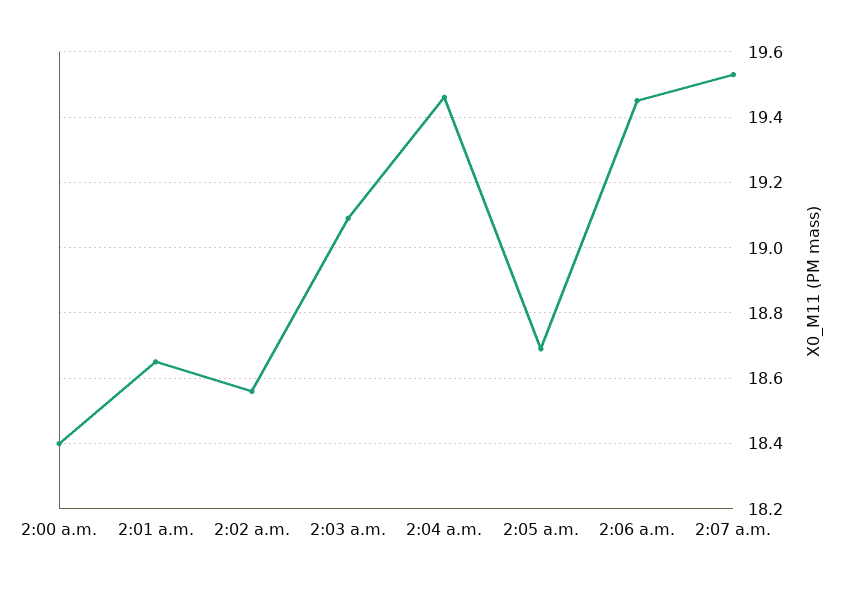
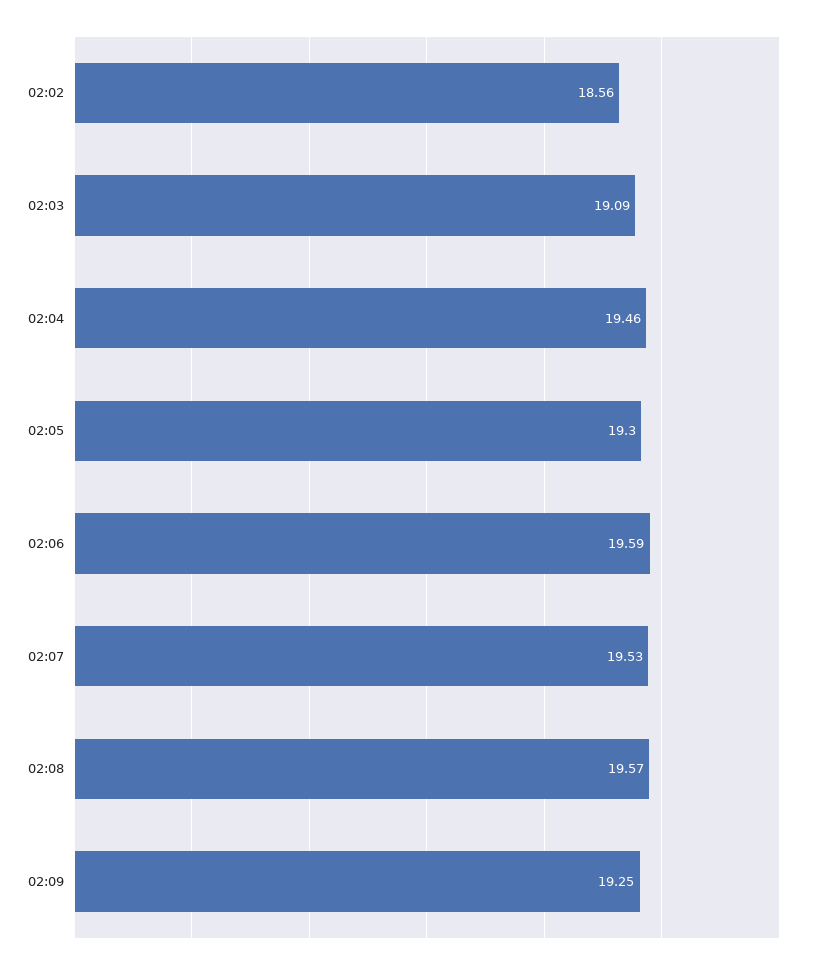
2:00 a.m.: 18.4 -> none
2:01 a.m.: 18.65 -> none
2:05 a.m.: 18.7 -> 19.3
2:06 a.m.: 19.45 -> 19.59
02:08: none -> 19.57
02:09: none -> 19.25

